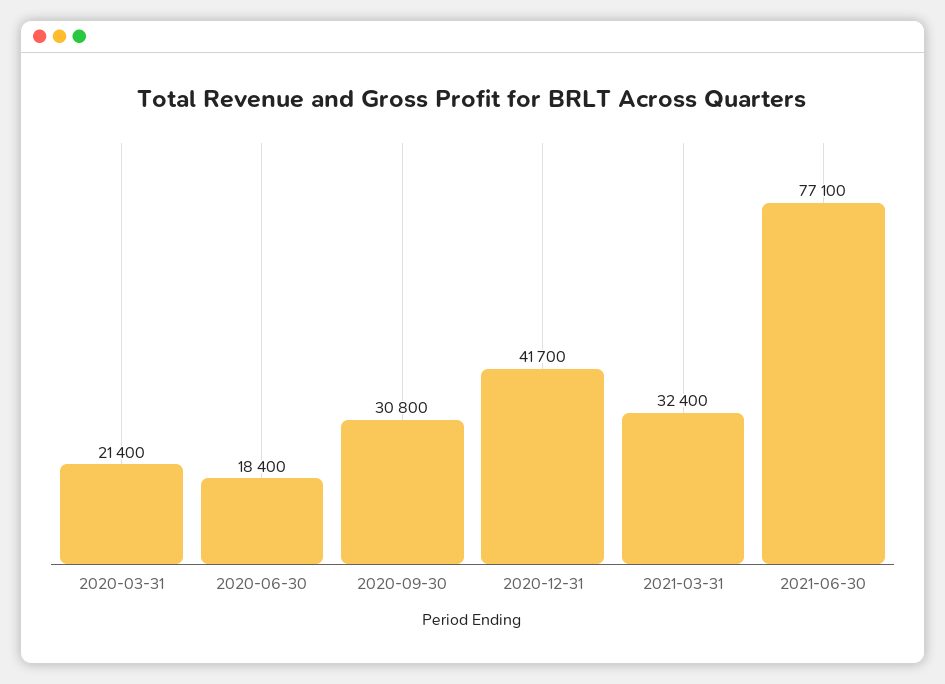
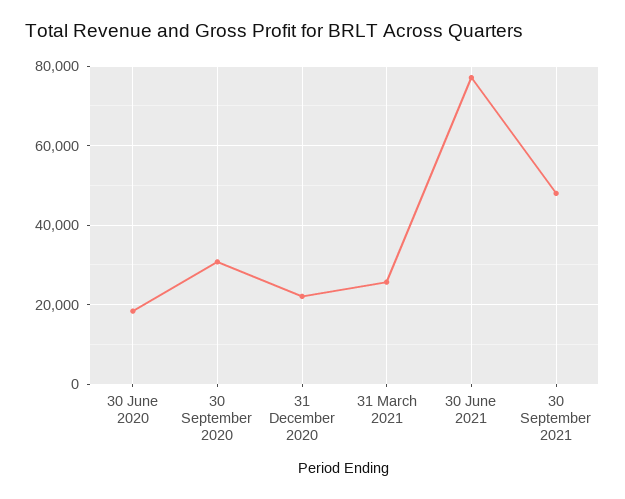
2020-03-31: 21400 -> none
2020-12-31: 41700 -> 22000
2021-03-31: 32400 -> 26000
30 September 2021: none -> 48000

